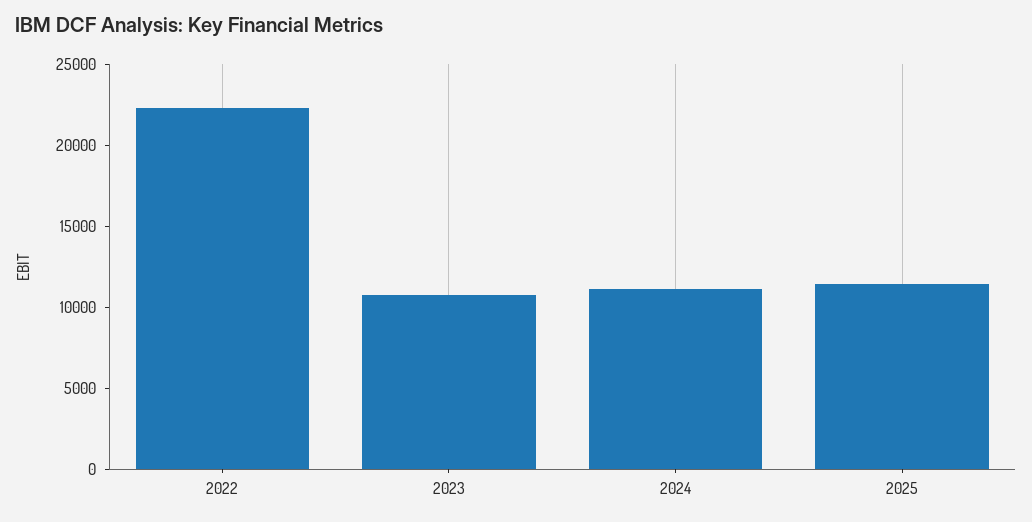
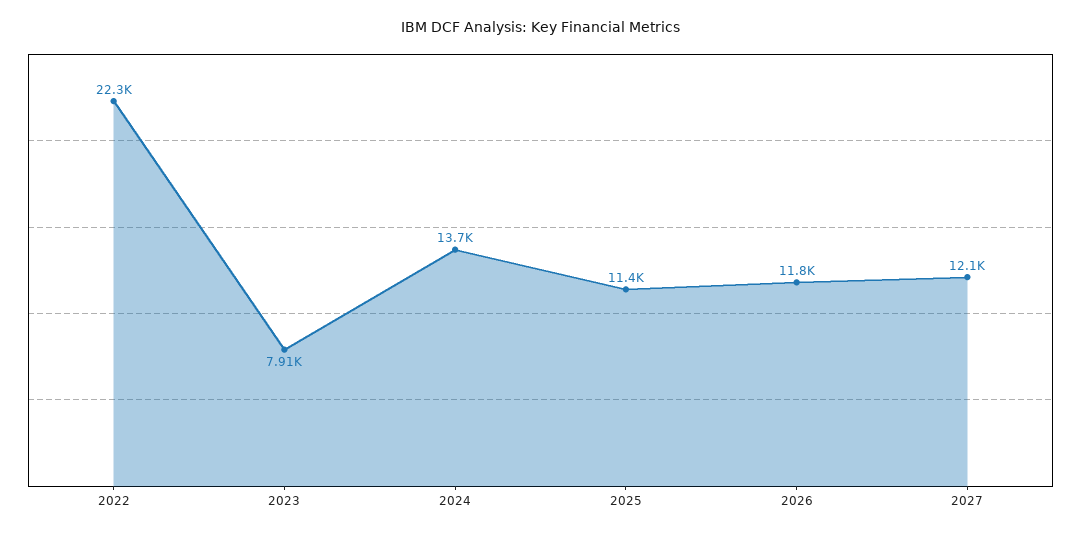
2023: 11000 -> 7910
2024: 11000 -> 13700
2026: none -> 11800
2027: none -> 12100

